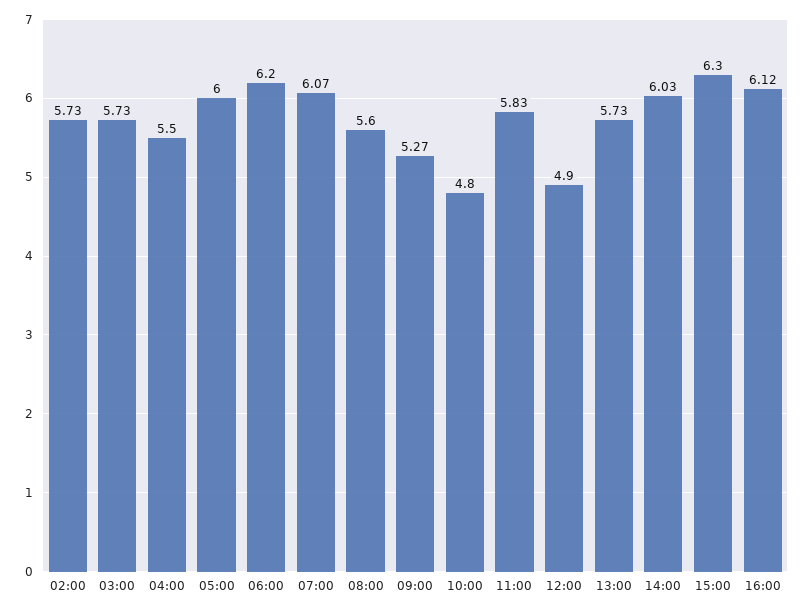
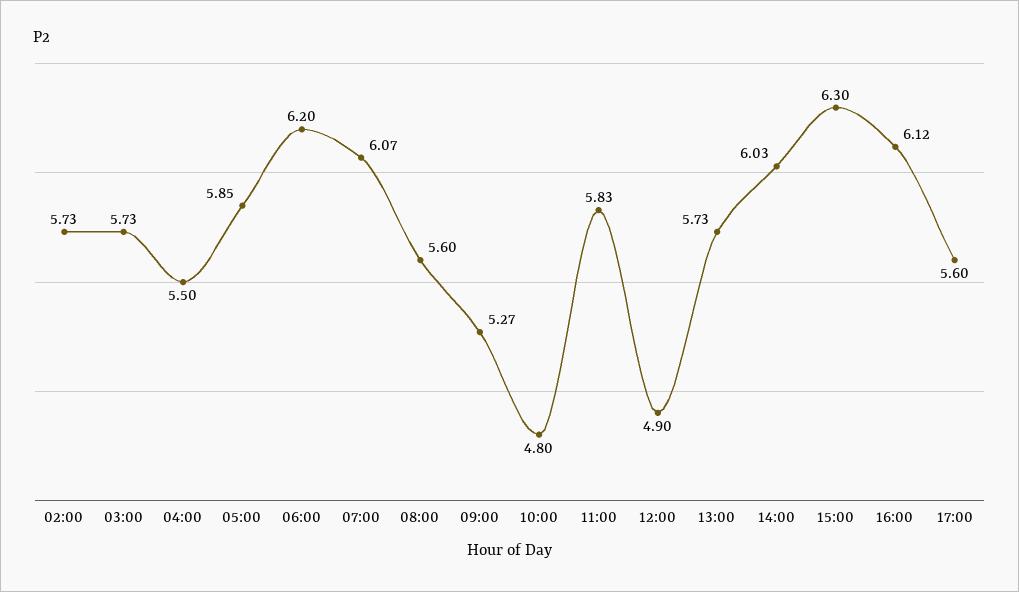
05:00: 6 -> 5.85
17:00: none -> 5.6

